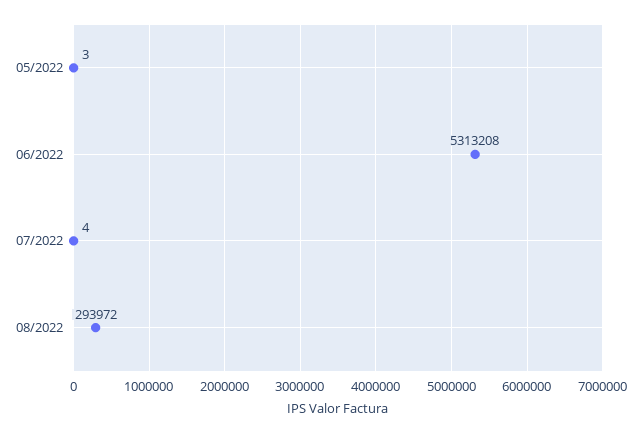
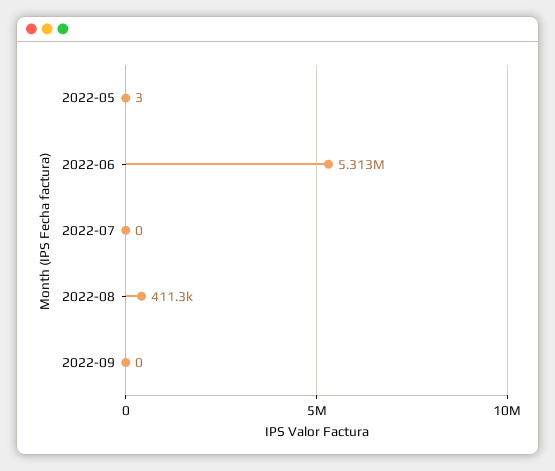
07/2022: 4 -> 0
08/2022: 293972 -> 411300
2022-09: none -> 0

